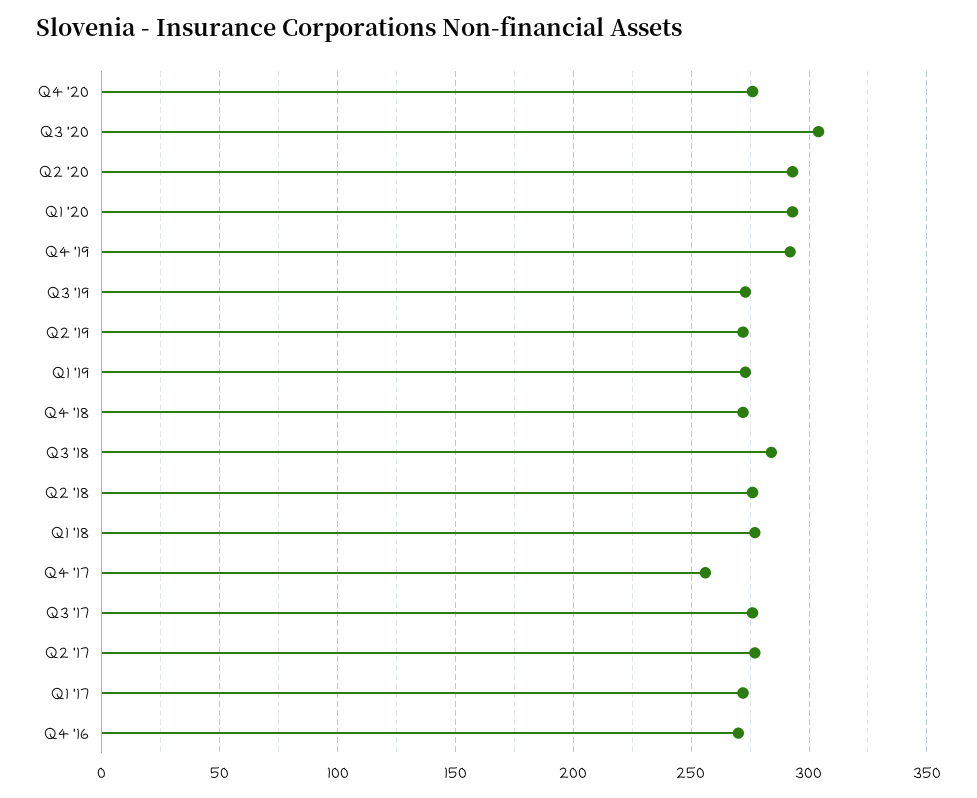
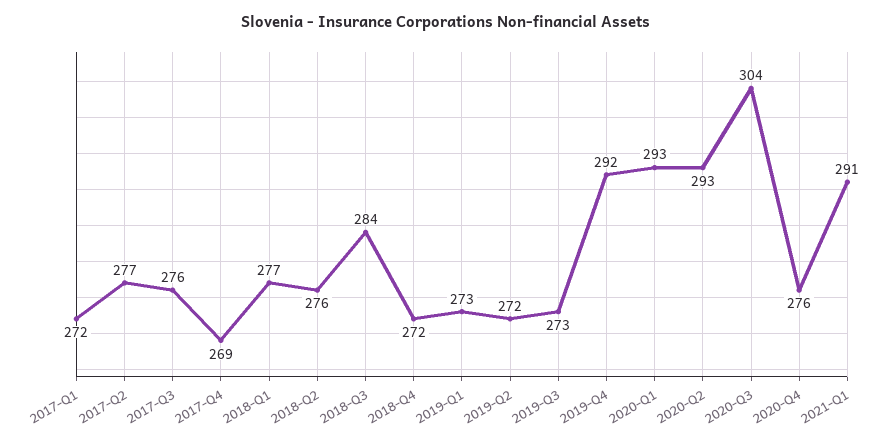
Q4 '17: 255 -> 269
Q4 '16: 270 -> none
2021-Q1: none -> 291

